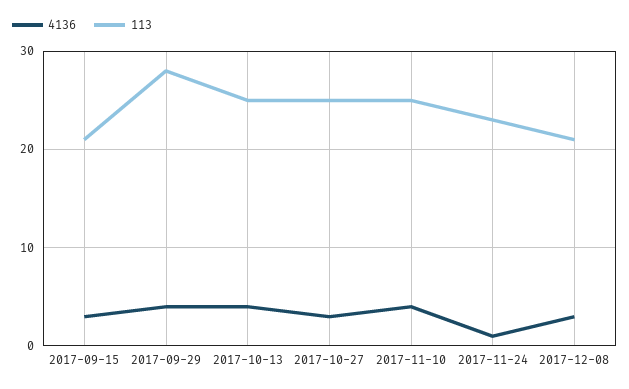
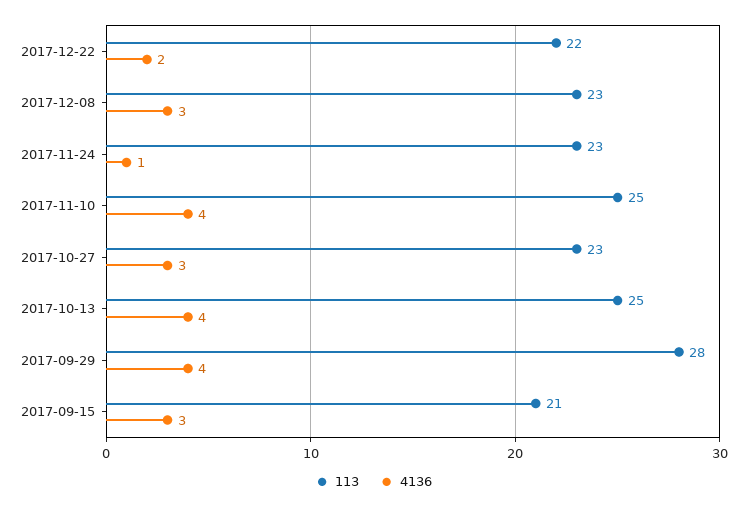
113, 2017-10-27: 25 -> 23
113, 2017-12-08: 21 -> 23
113, 2017-12-22: none -> 22
4136, 2017-12-22: none -> 2

